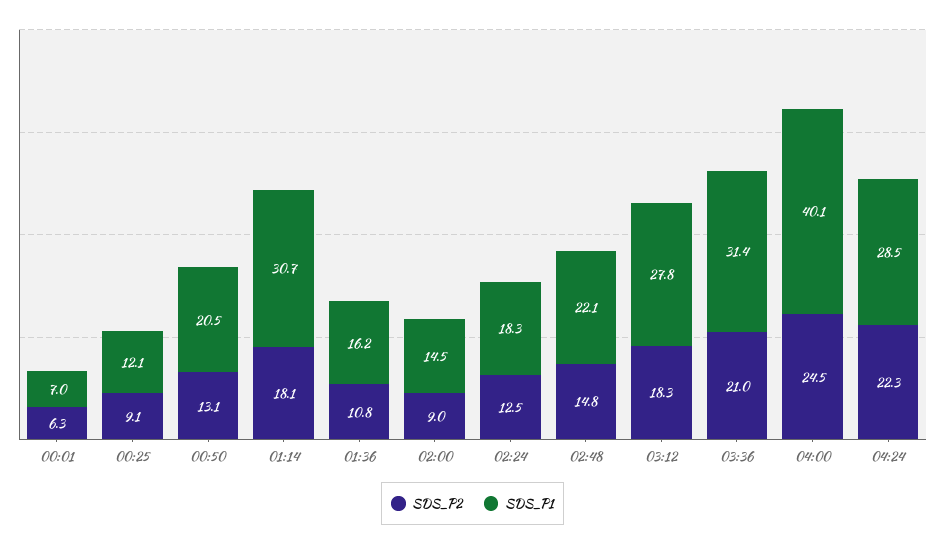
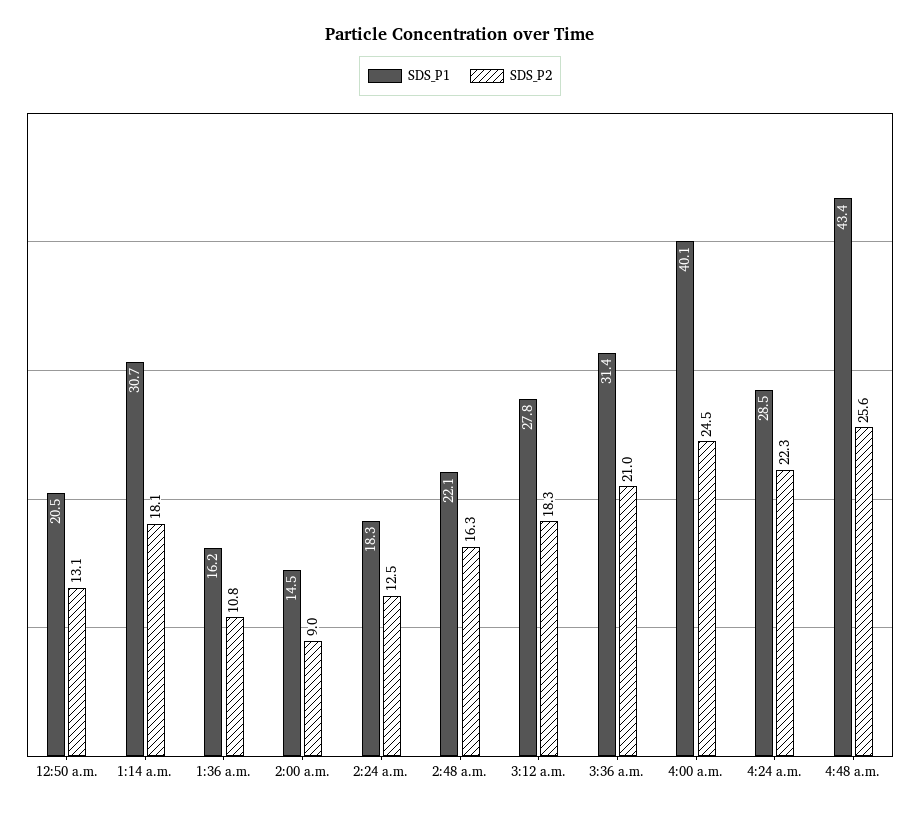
SDS_P2, 00:01: 6.3 -> none
SDS_P1, 00:01: 7 -> none
SDS_P2, 00:25: 9.1 -> none
SDS_P1, 00:25: 12.1 -> none
SDS_P2, 02:48: 14.8 -> 16.3
SDS_P1, 4:48 a.m.: none -> 43.4
SDS_P2, 4:48 a.m.: none -> 25.6

